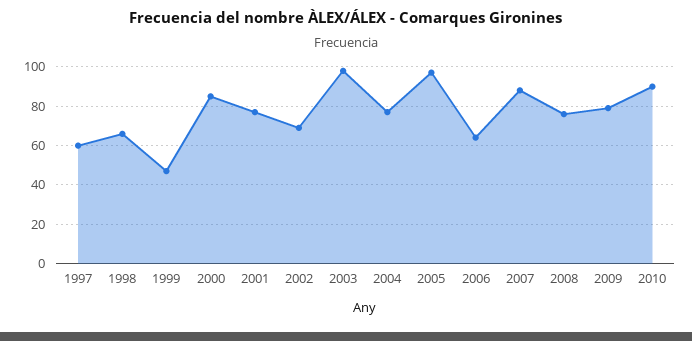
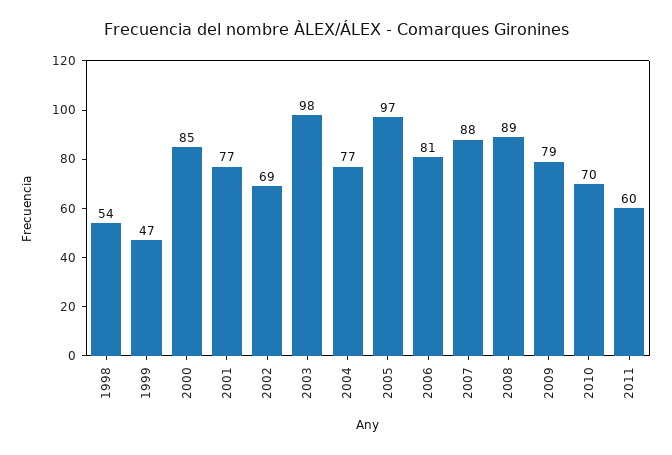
1997: 60 -> none
1998: 65 -> 54
2006: 65 -> 81
2008: 75 -> 89
2010: 90 -> 70
2011: none -> 60

